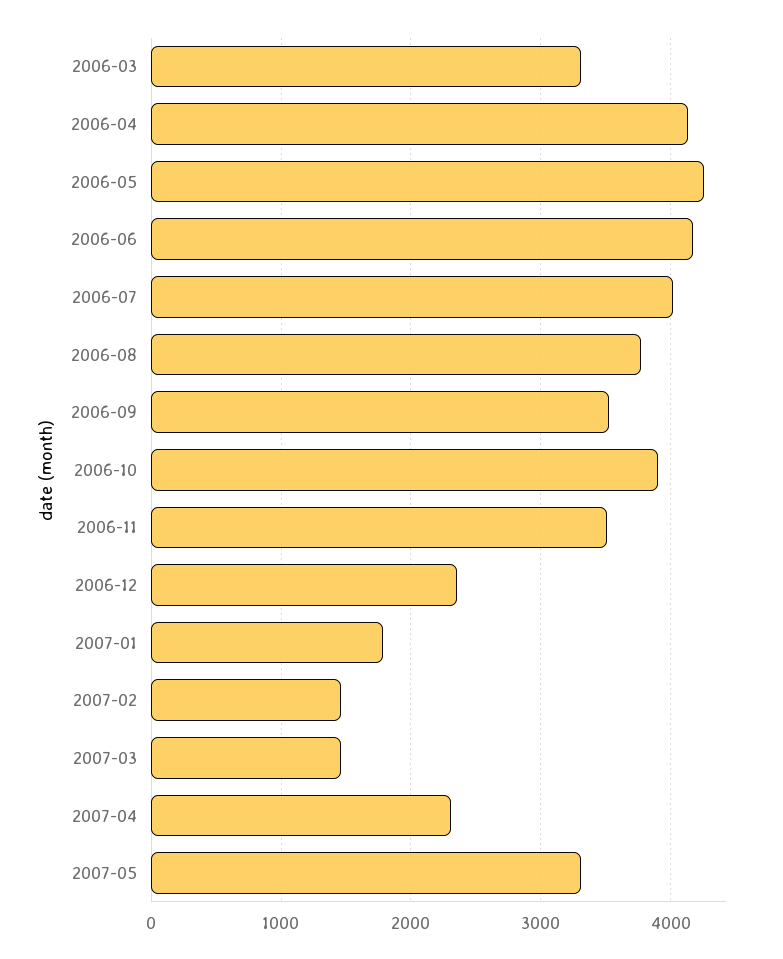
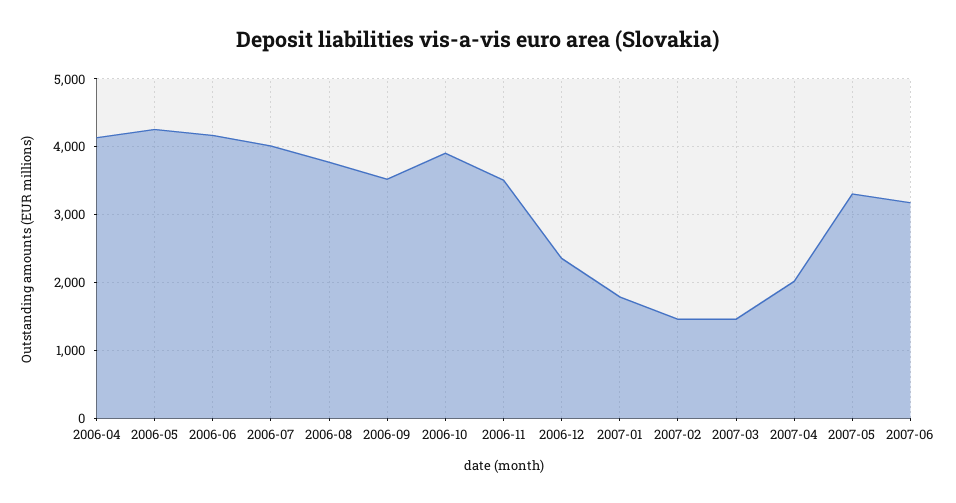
2006-03: 3300 -> none
2007-04: 2300 -> 2000
2007-06: none -> 3200

